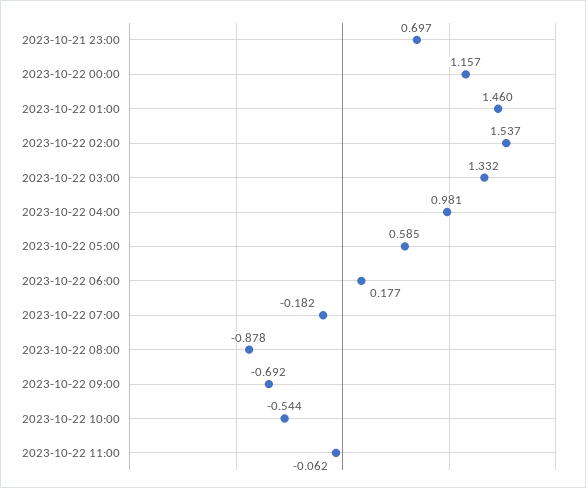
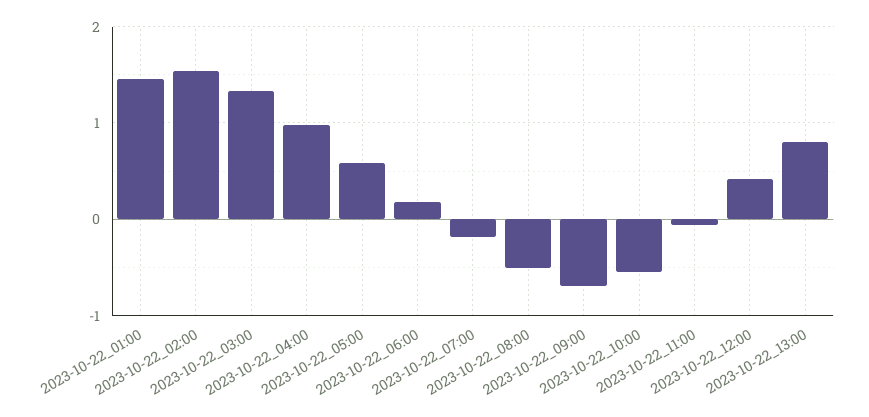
2023-10-21 23:00: 0.697 -> none
2023-10-22 00:00: 1.157 -> none
2023-10-22 08:00: -0.878 -> -0.5
2023-10-22_12:00: none -> 0.4
2023-10-22_13:00: none -> 0.8

